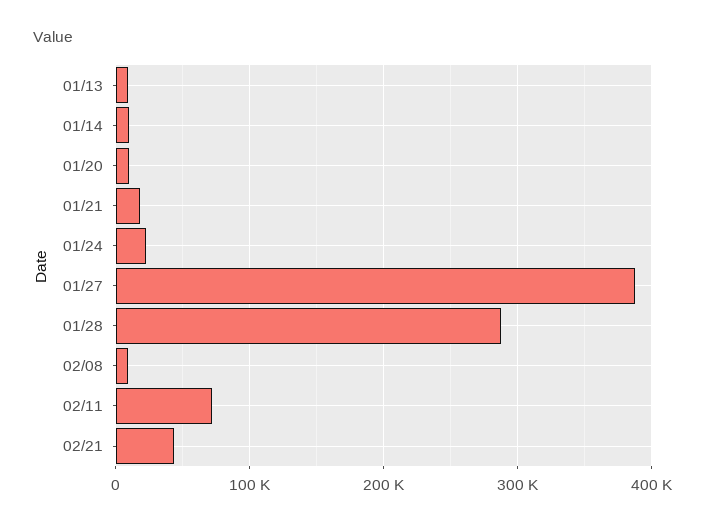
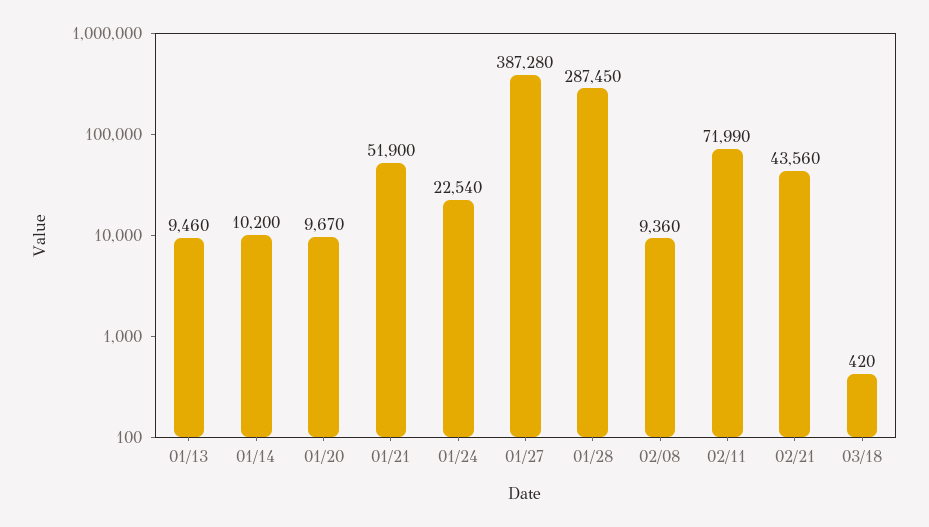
01/21: 20000 -> 51900
03/18: none -> 420

